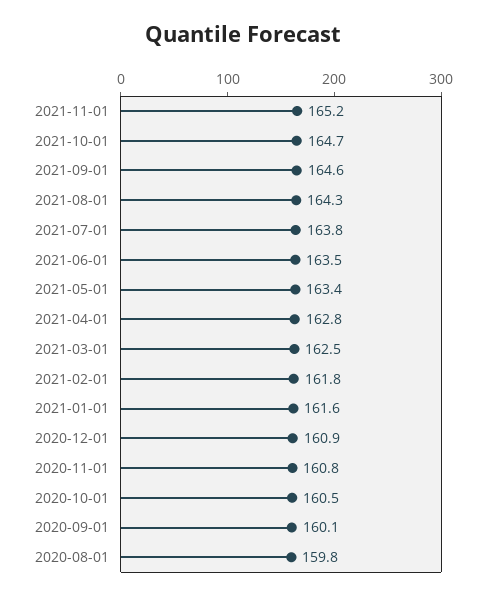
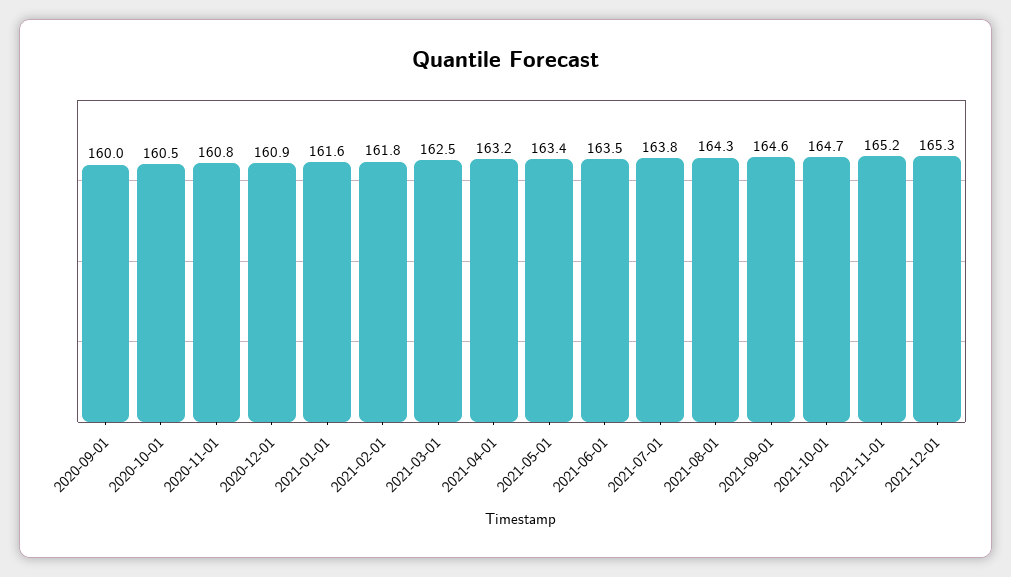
2021-04-01: 162.8 -> 163.2
2020-09-01: 160.1 -> 160
2020-08-01: 159.8 -> none
2021-12-01: none -> 165.3

